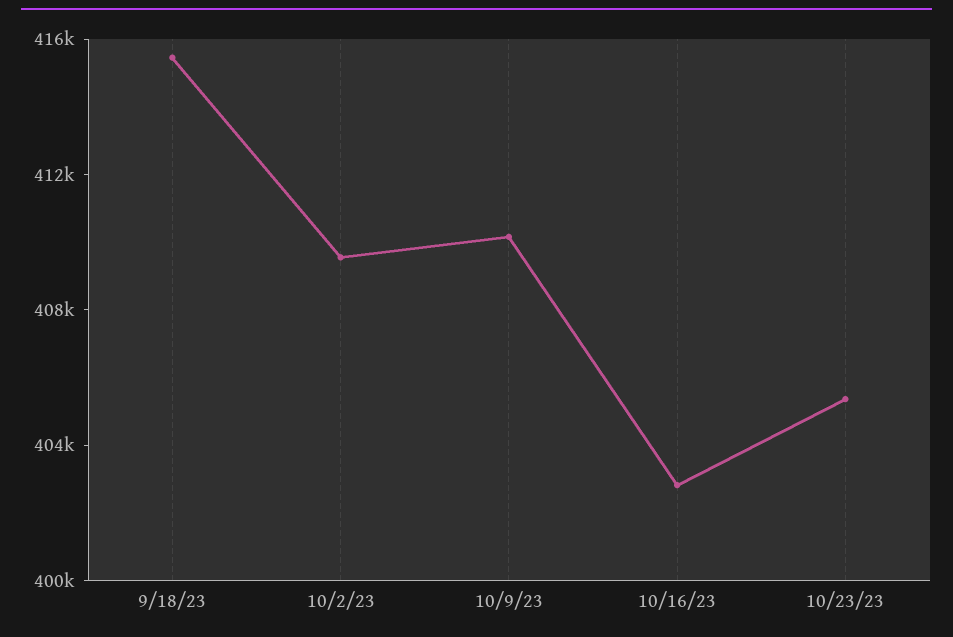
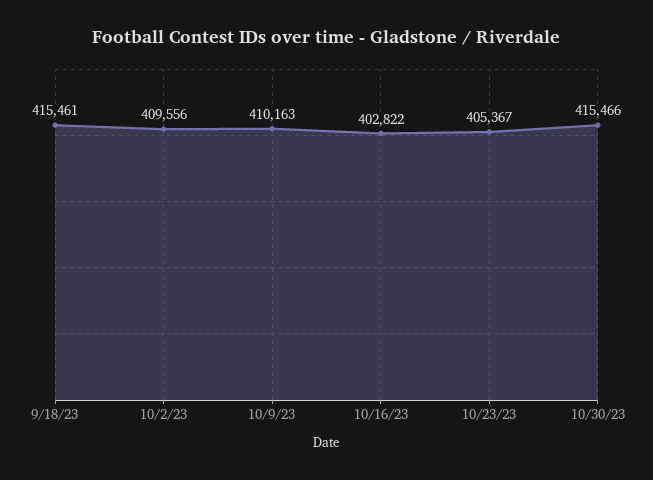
10/30/23: none -> 415466

